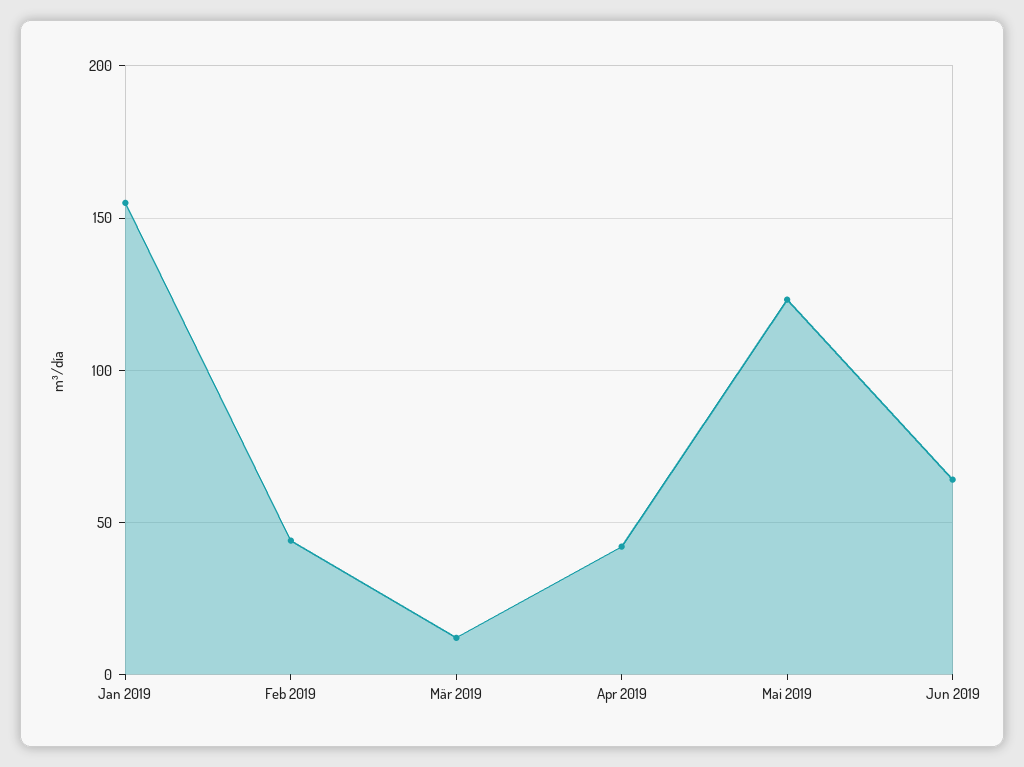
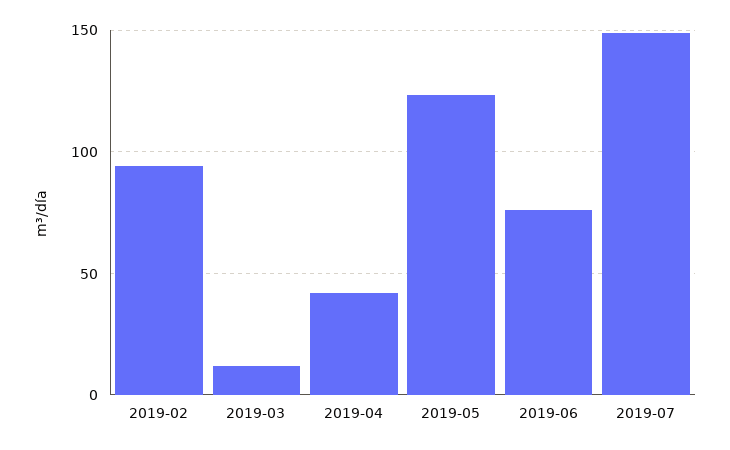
Jan 2019: 155 -> none
Feb 2019: 45 -> 95
Jun 2019: 65 -> 75
2019-07: none -> 150

